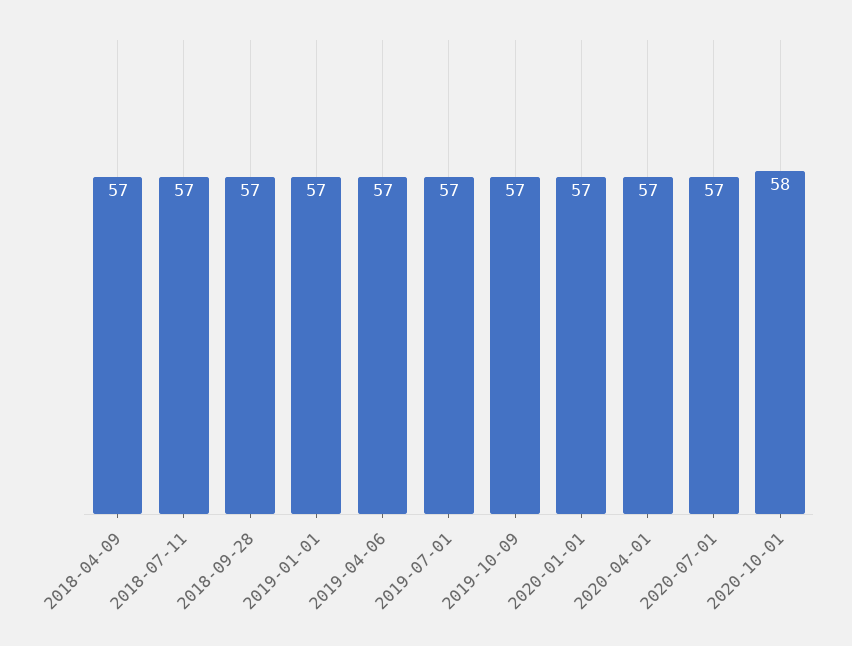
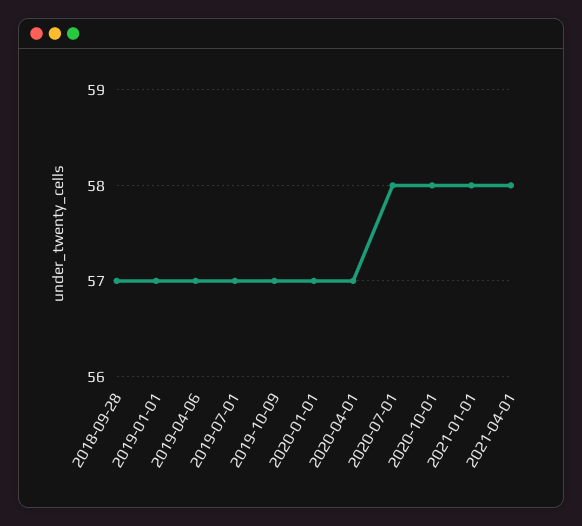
2018-04-09: 57 -> none
2018-07-11: 57 -> none
2020-07-01: 57 -> 58
2021-01-01: none -> 58
2021-04-01: none -> 58

